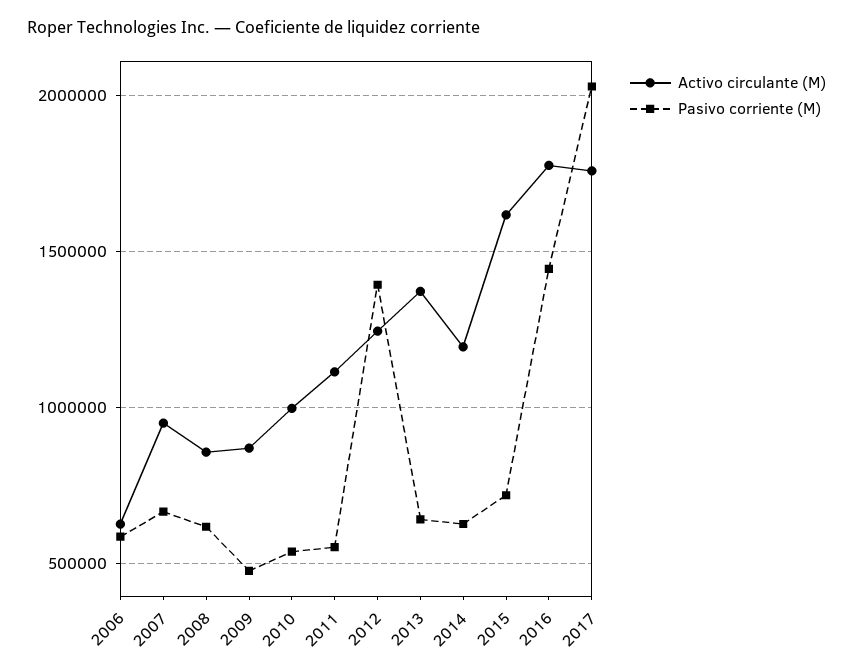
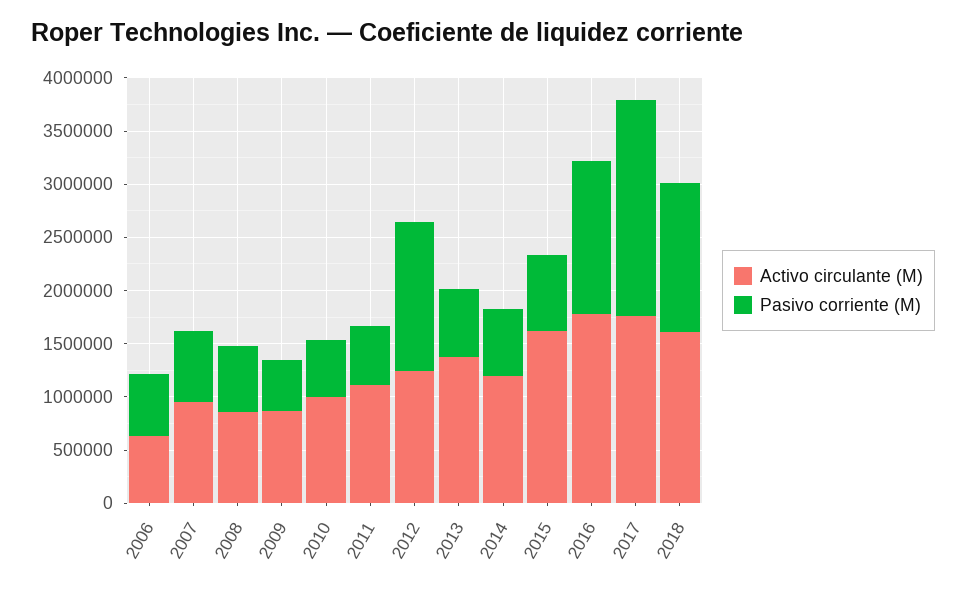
Activo circulante (M), 2018: none -> 1600000
Pasivo corriente (M), 2018: none -> 1400000

